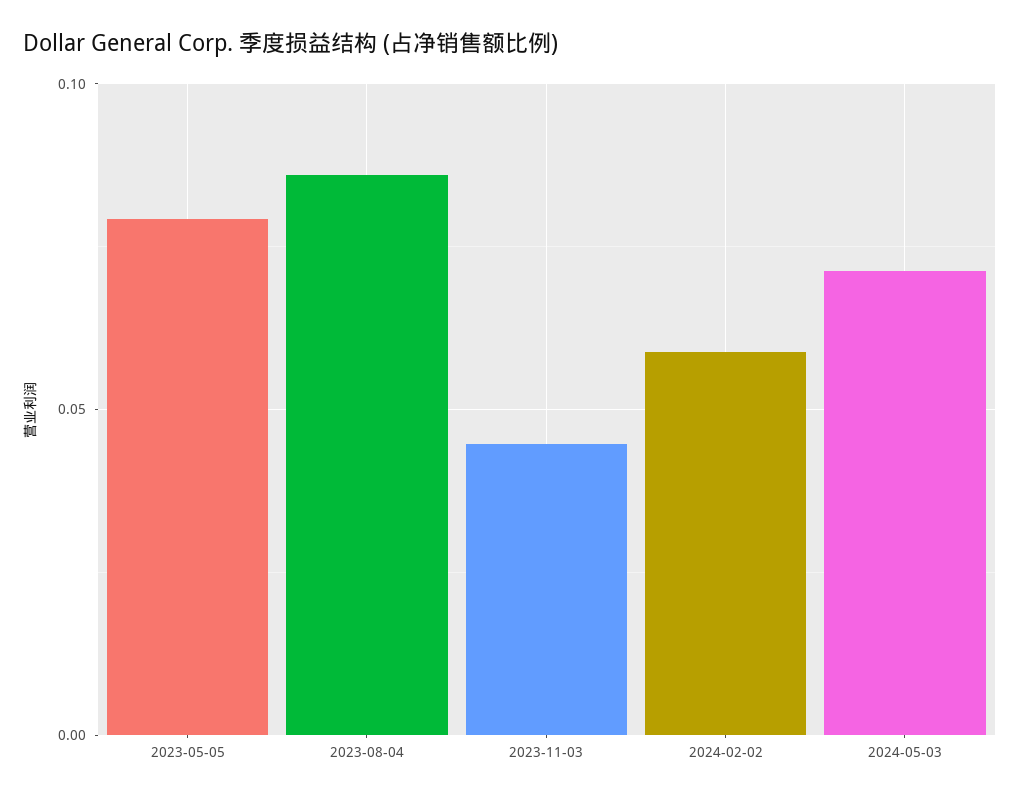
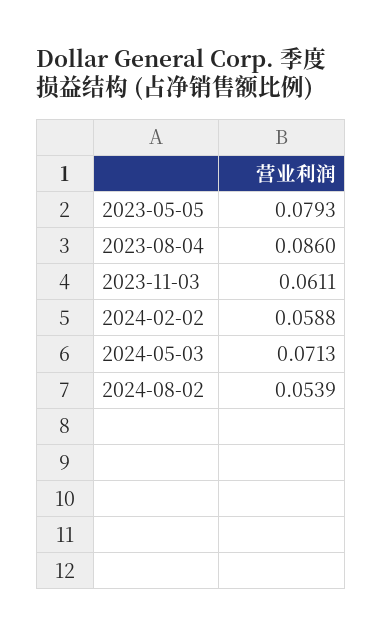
2023-11-03: 0.045 -> 0.0611
2024-08-02: none -> 0.0539

